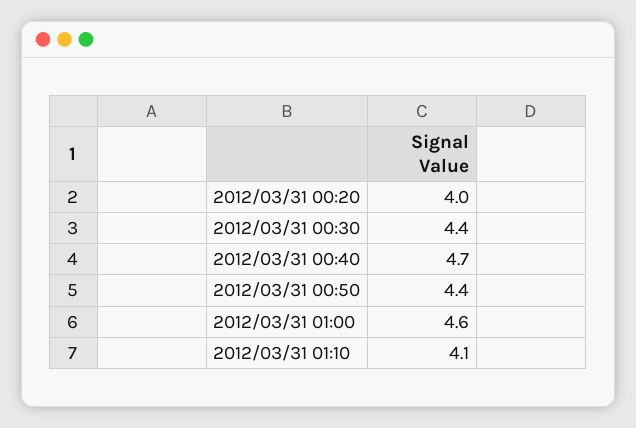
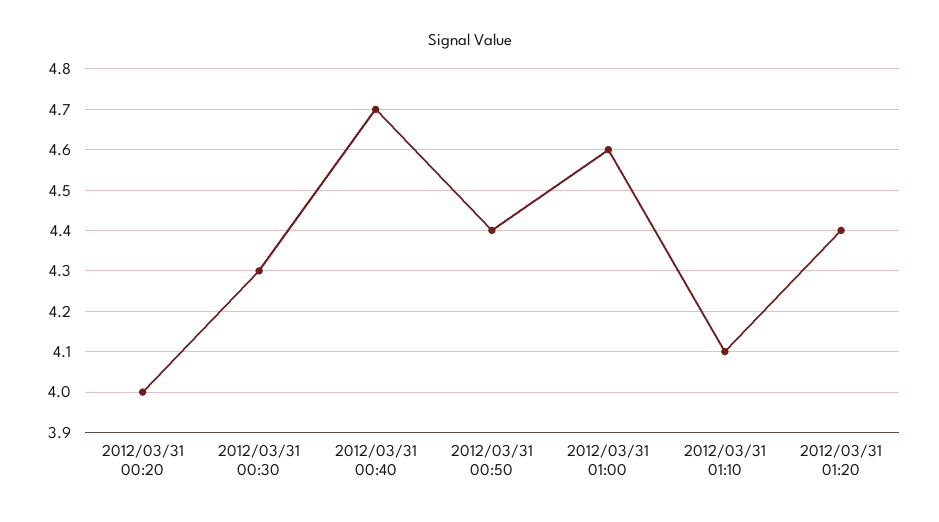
2012/03/31 00:30: 4.4 -> 4.3
2012/03/31 01:20: none -> 4.4

